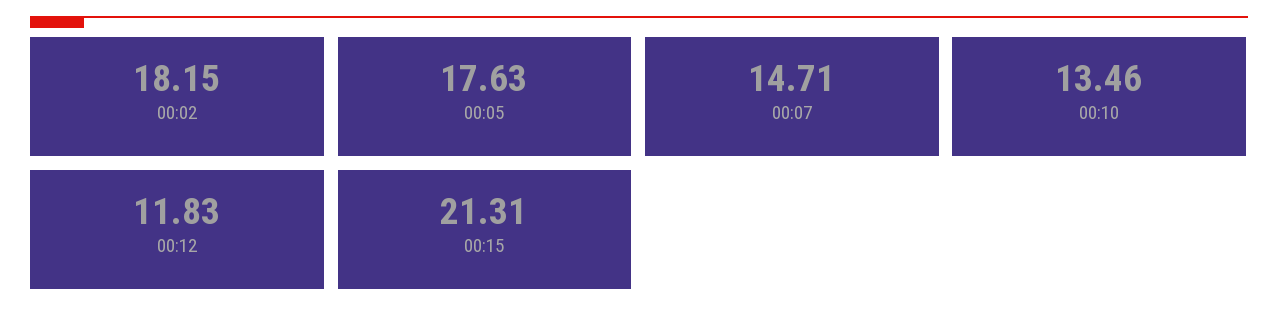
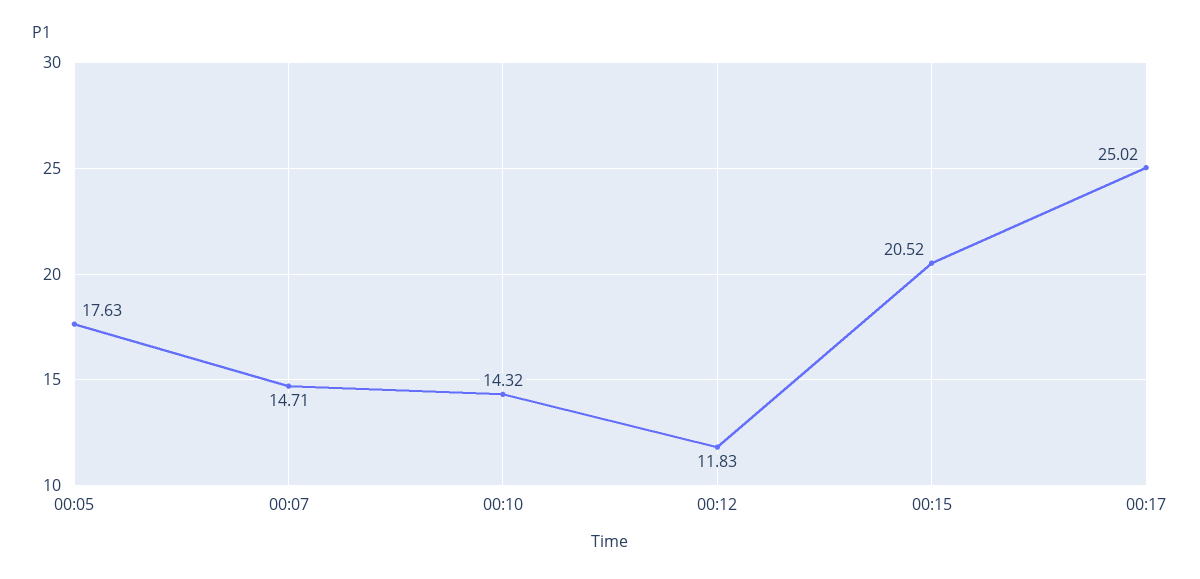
00:02: 18.15 -> none
00:10: 13.46 -> 14.32
00:15: 21.31 -> 20.52
00:17: none -> 25.02

